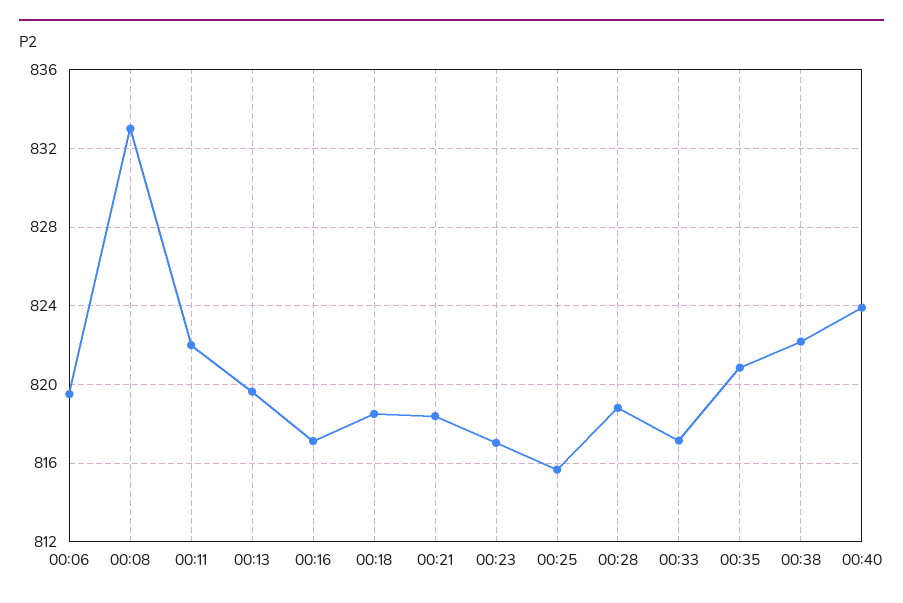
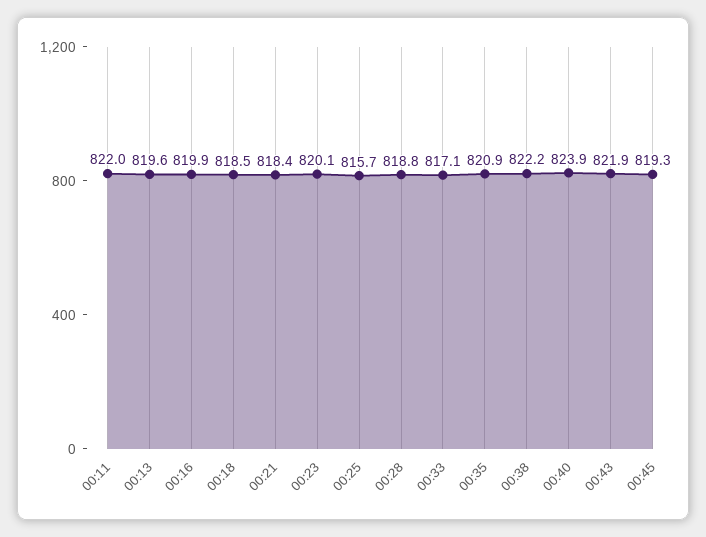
00:06: 819.5 -> none
00:08: 833 -> none
00:16: 817 -> 819.9
00:23: 817 -> 820.1
00:43: none -> 821.9
00:45: none -> 819.3

